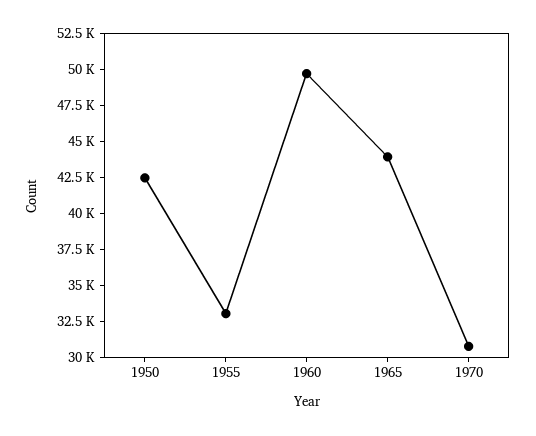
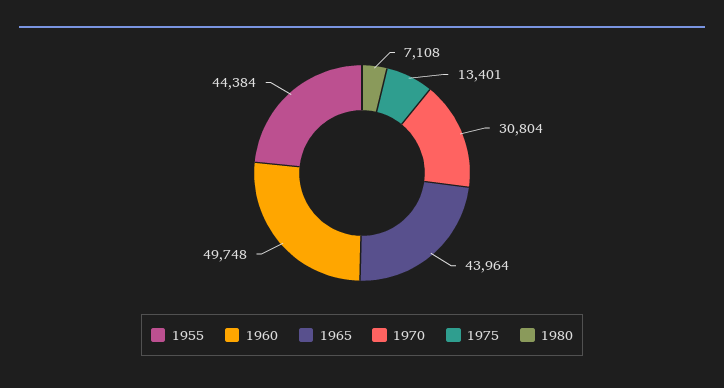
1950: 42500 -> none
1955: 32500 -> 44384
1975: none -> 13401
1980: none -> 7108

